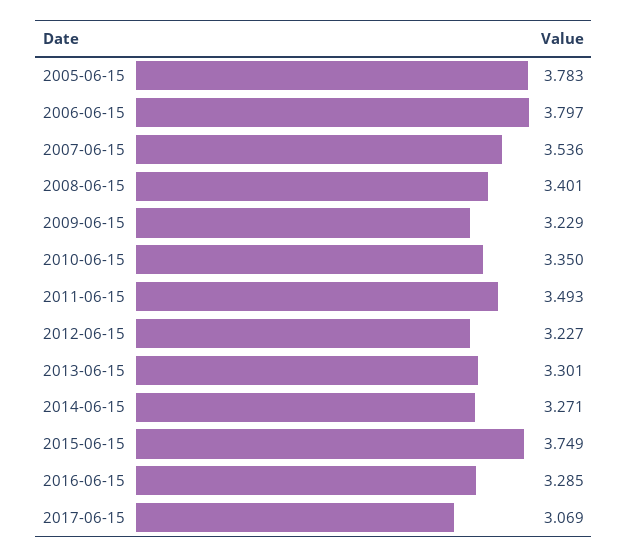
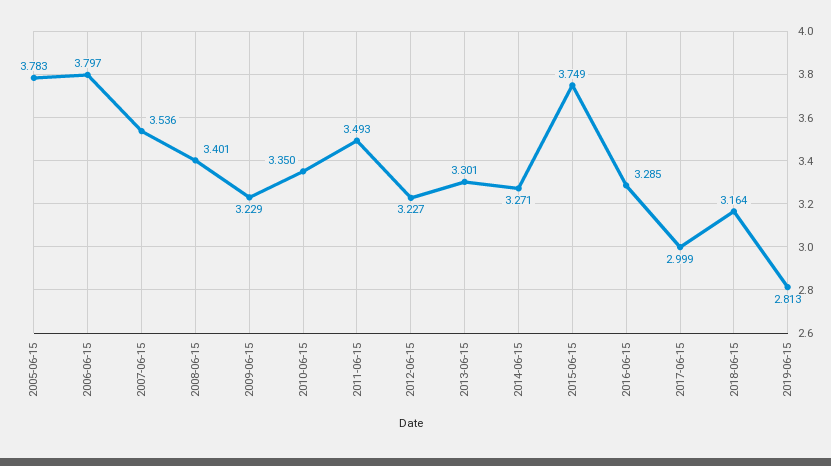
2017-06-15: 3.069 -> 2.999
2018-06-15: none -> 3.164
2019-06-15: none -> 2.813

